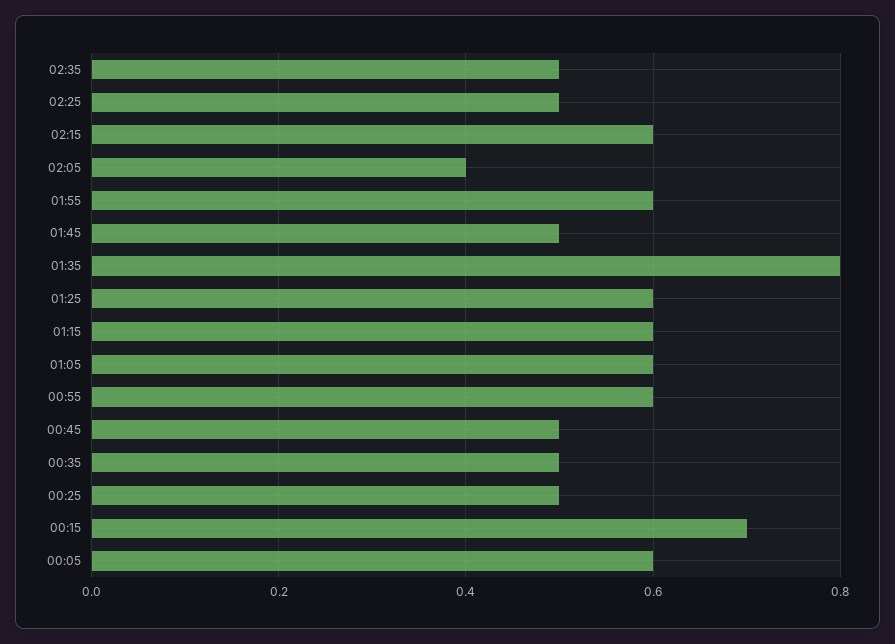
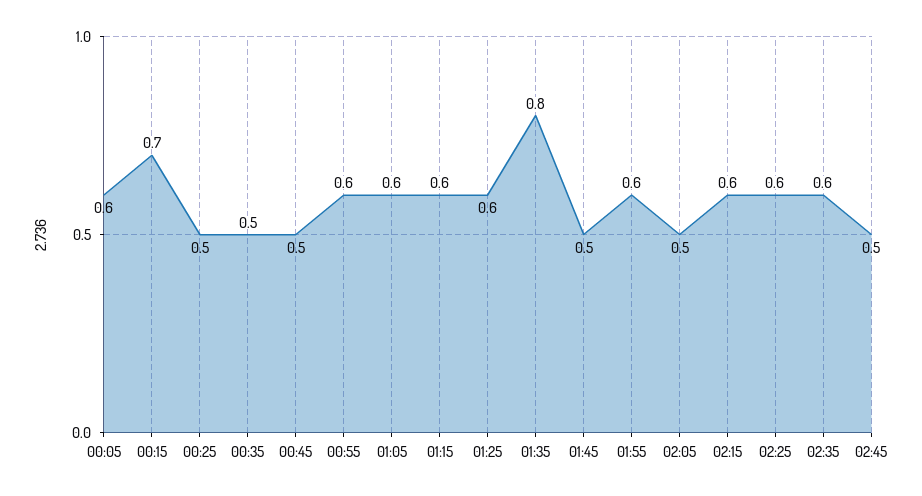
02:35: 0.5 -> 0.6
02:25: 0.5 -> 0.6
02:05: 0.4 -> 0.5
02:45: none -> 0.5

